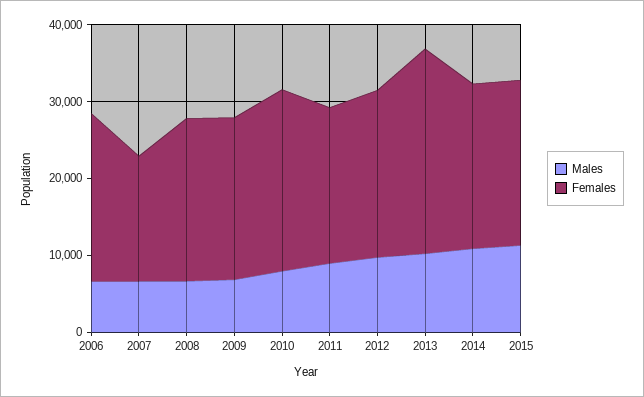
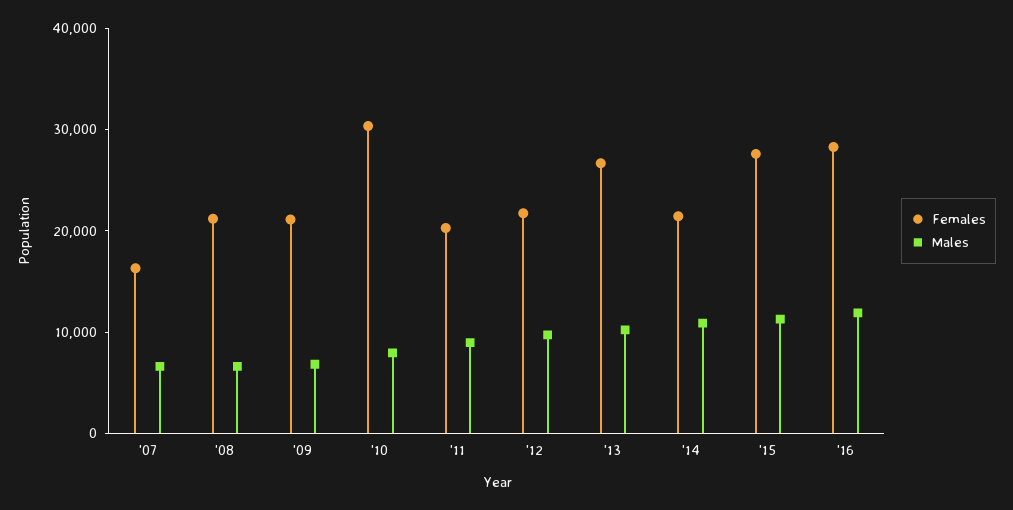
Males, 2006: 6000 -> none
Females, 2006: 22000 -> none
Females, 2010: 24000 -> 30000
Females, 2015: 22000 -> 28000
Females, '16: none -> 28000
Males, '16: none -> 12000

